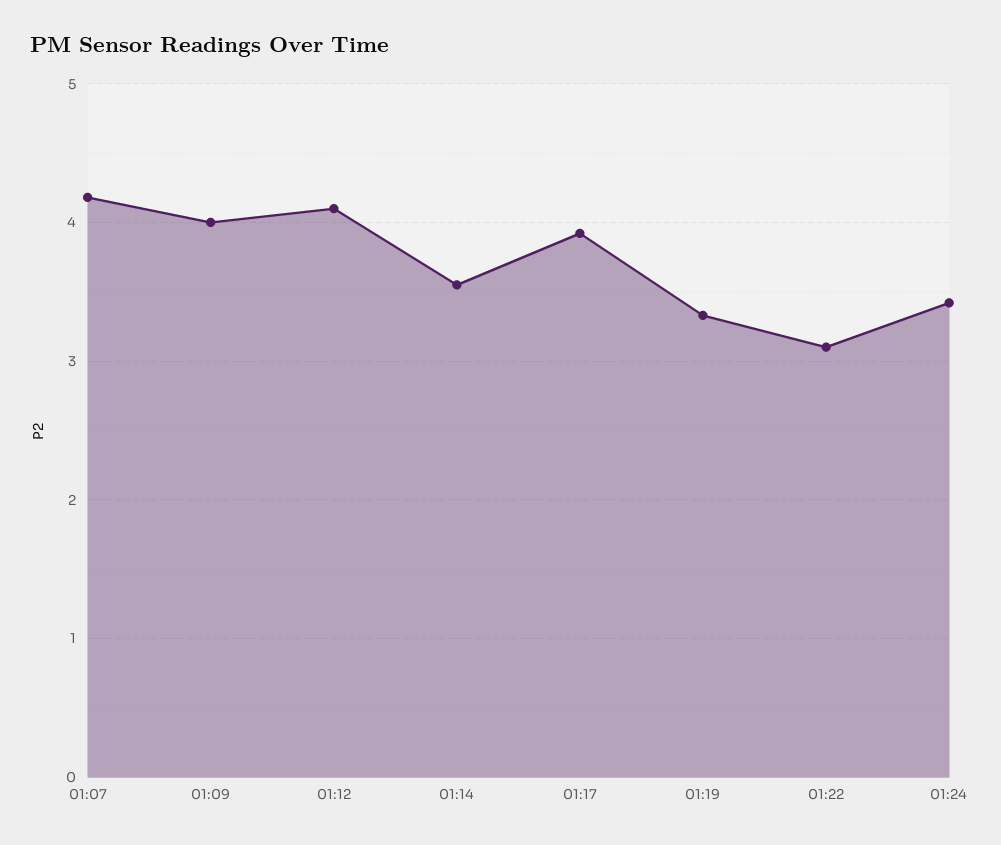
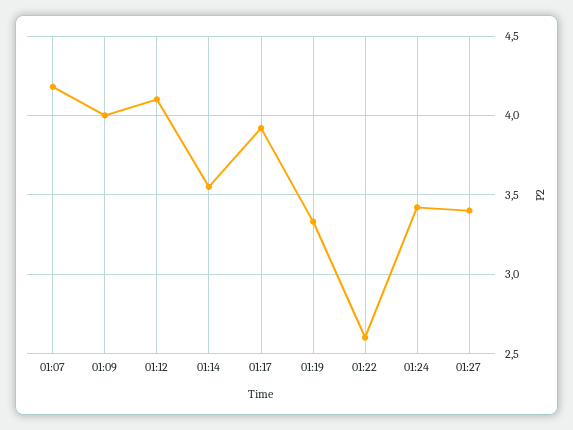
01:22: 3.1 -> 2.6
01:27: none -> 3.4

